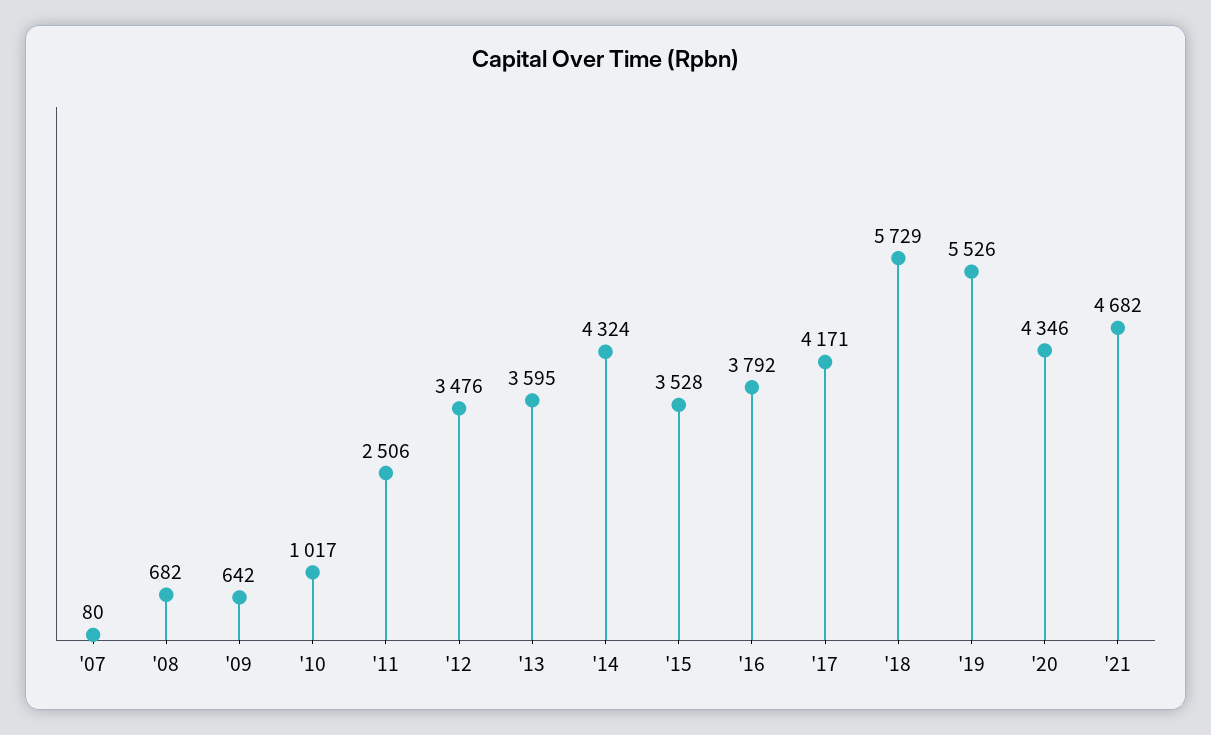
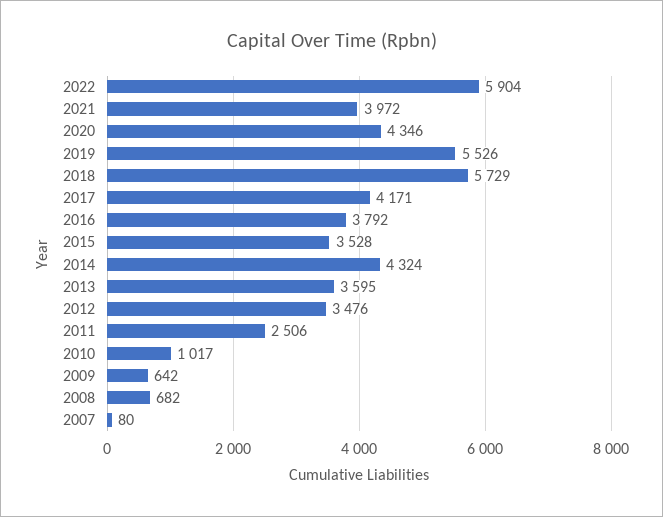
'21: 4682 -> 3972
2022: none -> 5904

